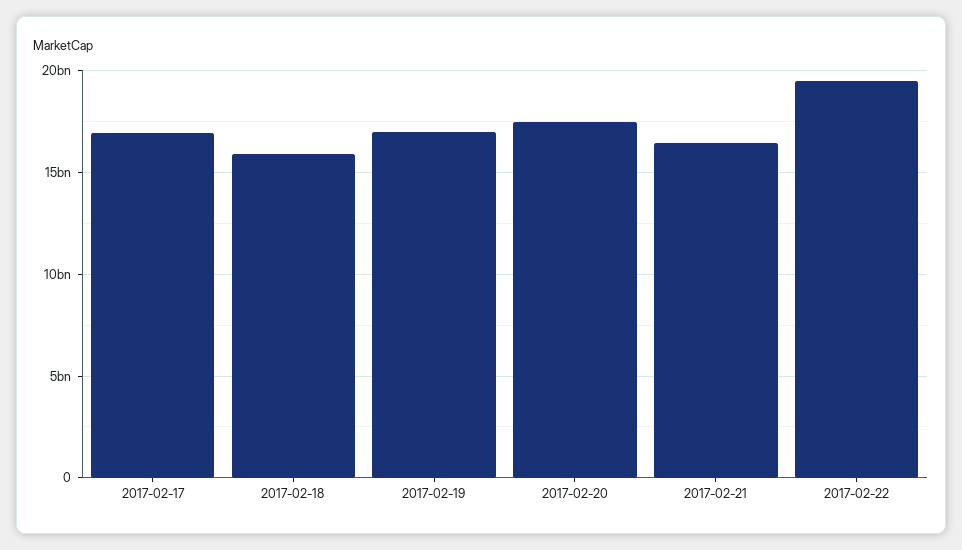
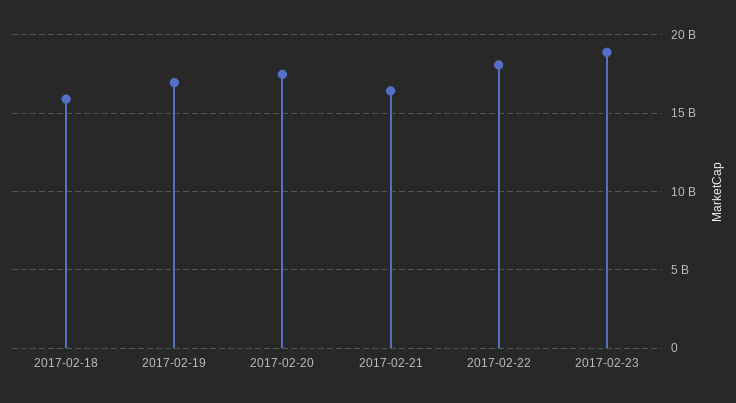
2017-02-17: 17000000000 -> none
2017-02-22: 19500000000 -> 18000000000
2017-02-23: none -> 19000000000

